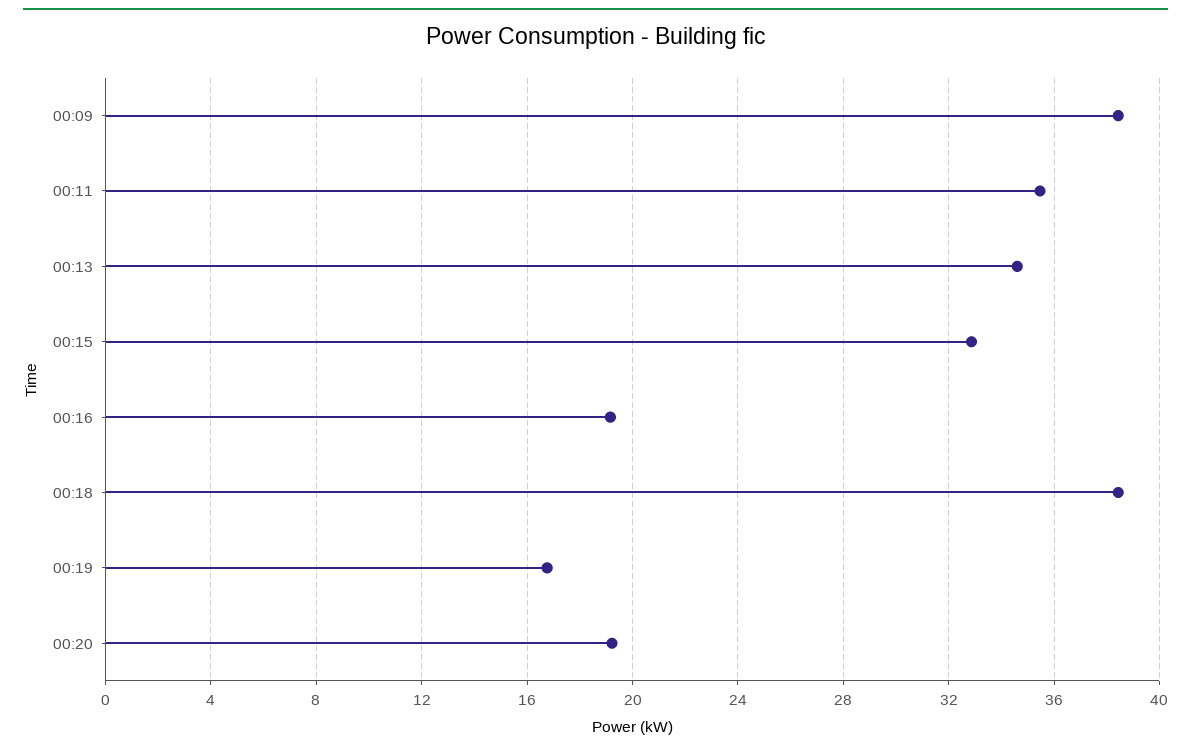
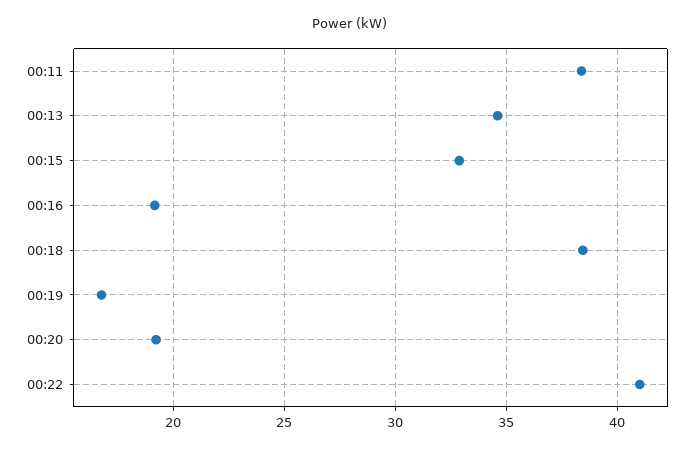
00:09: 38.5 -> none
00:11: 35.5 -> 38.5
00:22: none -> 41

